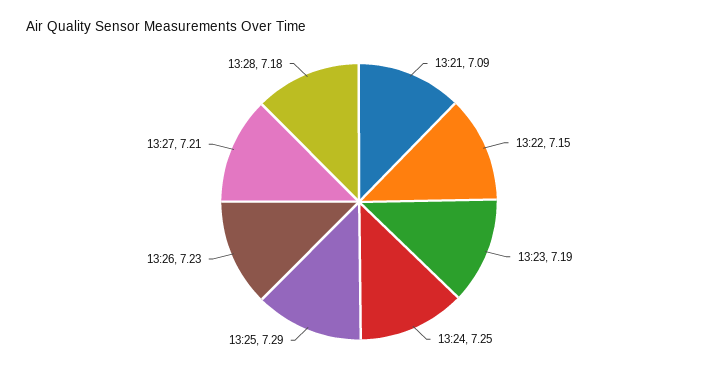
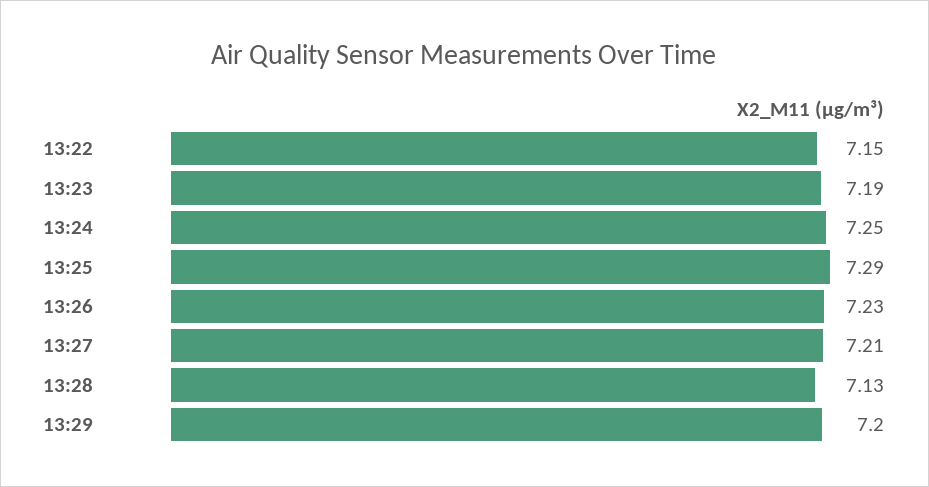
13:21: 7.09 -> none
13:28: 7.18 -> 7.13
13:29: none -> 7.2

